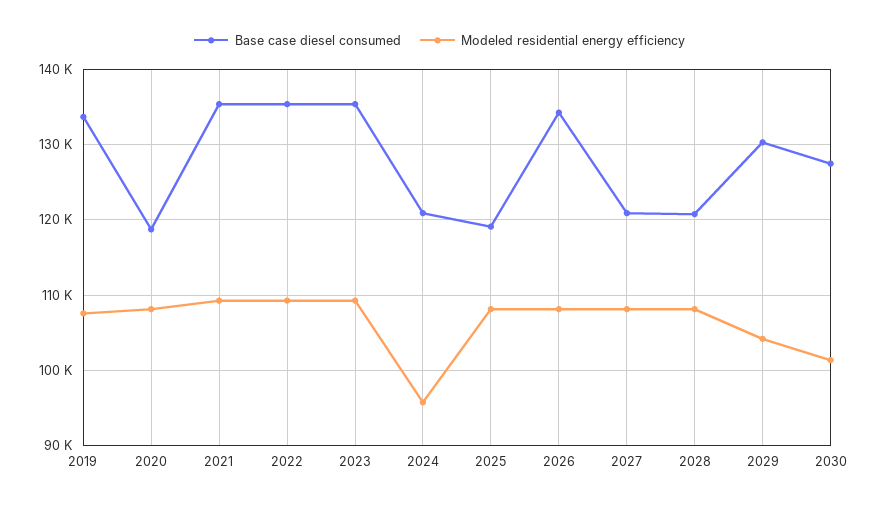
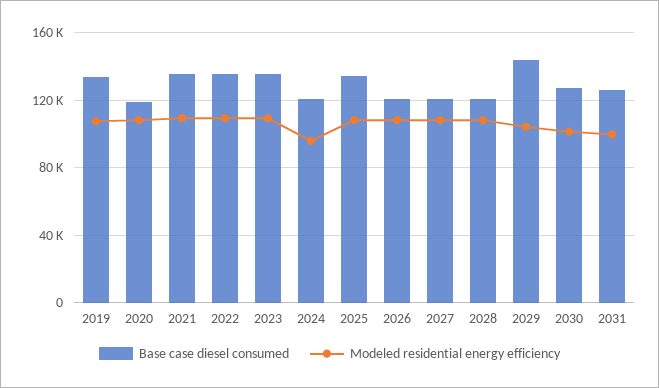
Base case diesel consumed, 2025: 119000 -> 135000
Base case diesel consumed, 2026: 134000 -> 120000
Base case diesel consumed, 2029: 130000 -> 145000
Base case diesel consumed, 2031: none -> 125000
Modeled residential energy efficiency, 2031: none -> 100000

